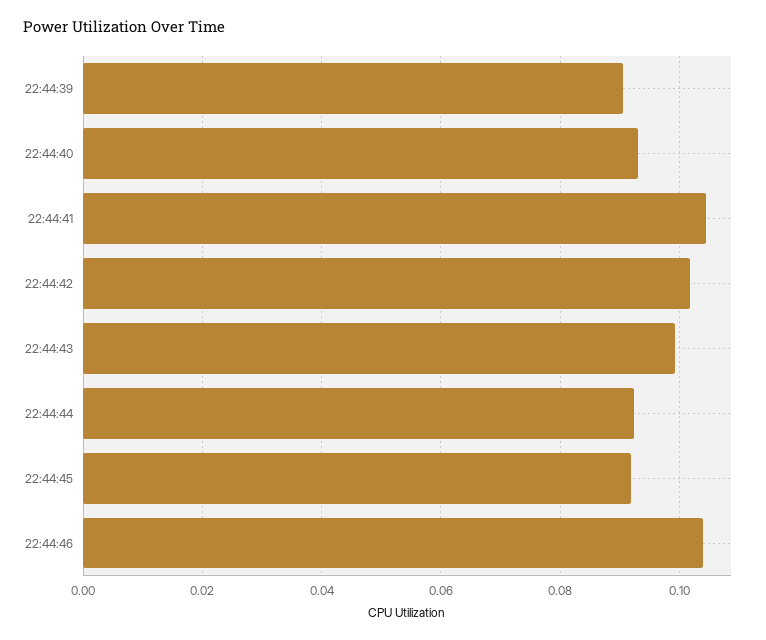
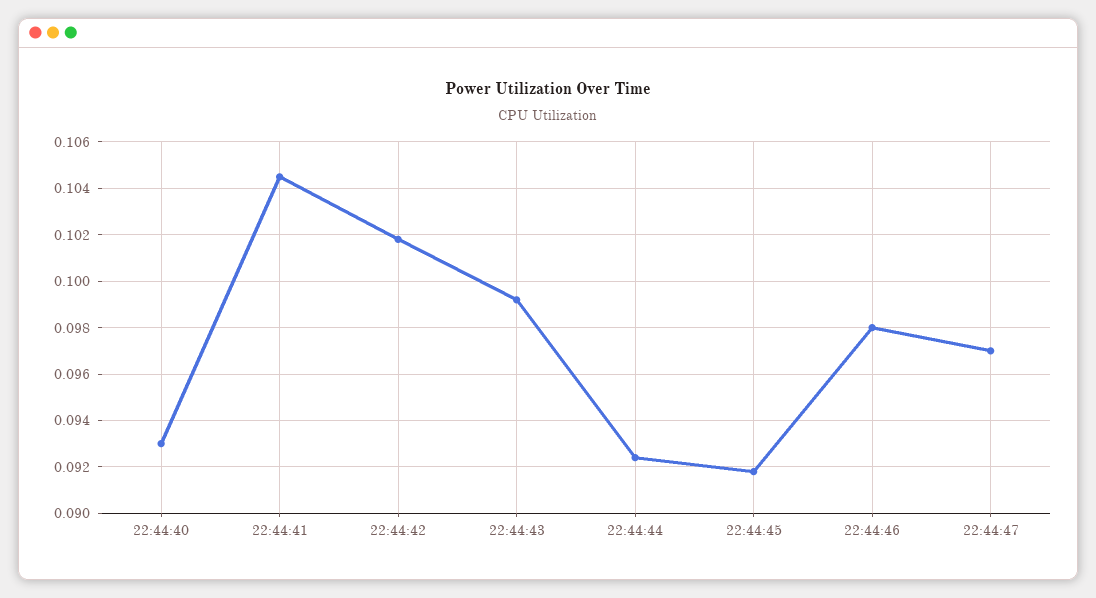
22:44:39: 0.09 -> none
22:44:46: 0.104 -> 0.098
22:44:47: none -> 0.097

